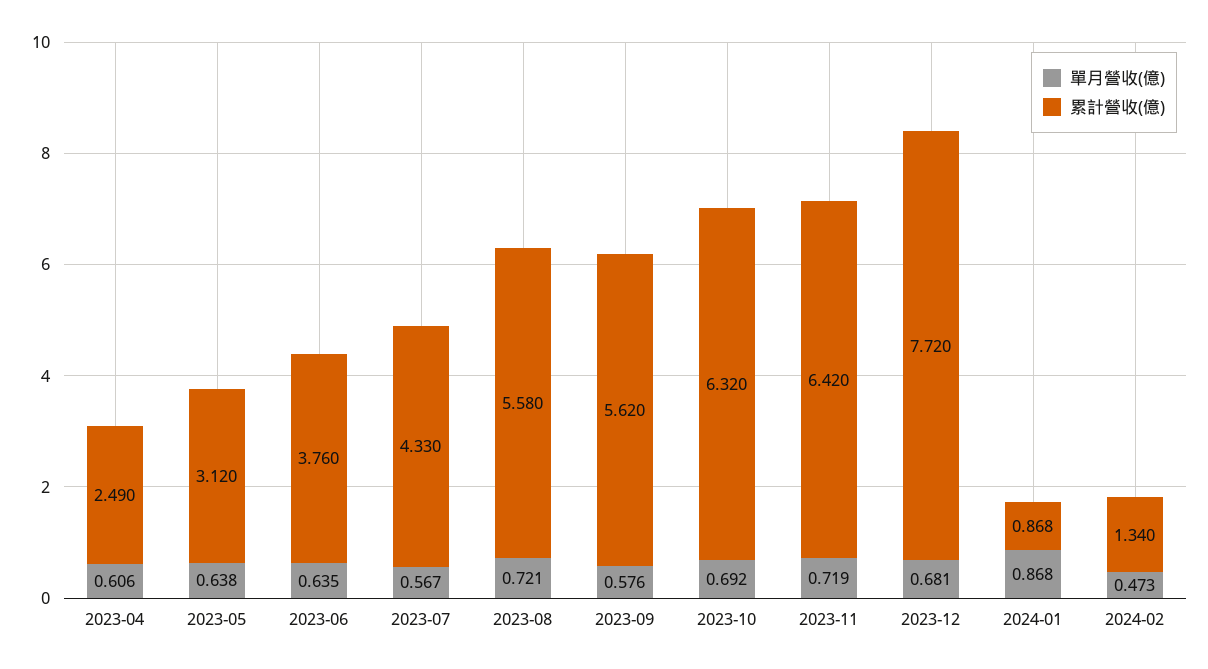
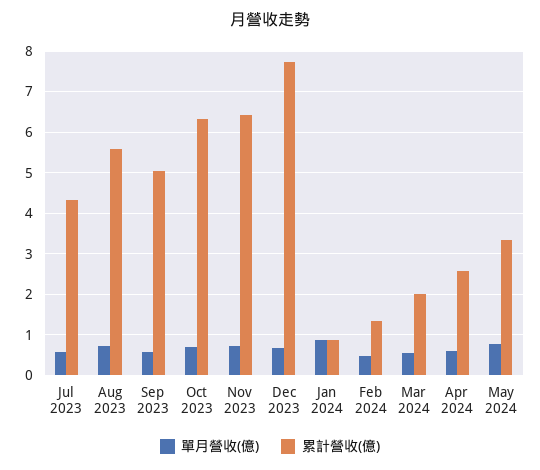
單月營收(億), 2023-04: 0.606 -> none
累計營收(億), 2023-04: 2.49 -> none
單月營收(億), 2023-05: 0.638 -> none
累計營收(億), 2023-05: 3.12 -> none
單月營收(億), 2023-06: 0.635 -> none
累計營收(億), 2023-06: 3.76 -> none
累計營收(億), 2023-09: 5.62 -> 5
單月營收(億), Mar 2024: none -> 0.6
累計營收(億), Mar 2024: none -> 2
單月營收(億), Apr 2024: none -> 0.6
累計營收(億), Apr 2024: none -> 2.6
單月營收(億), May 2024: none -> 0.8
累計營收(億), May 2024: none -> 3.4

